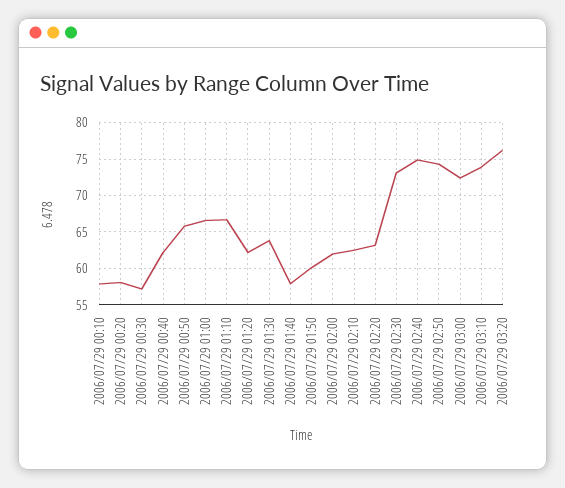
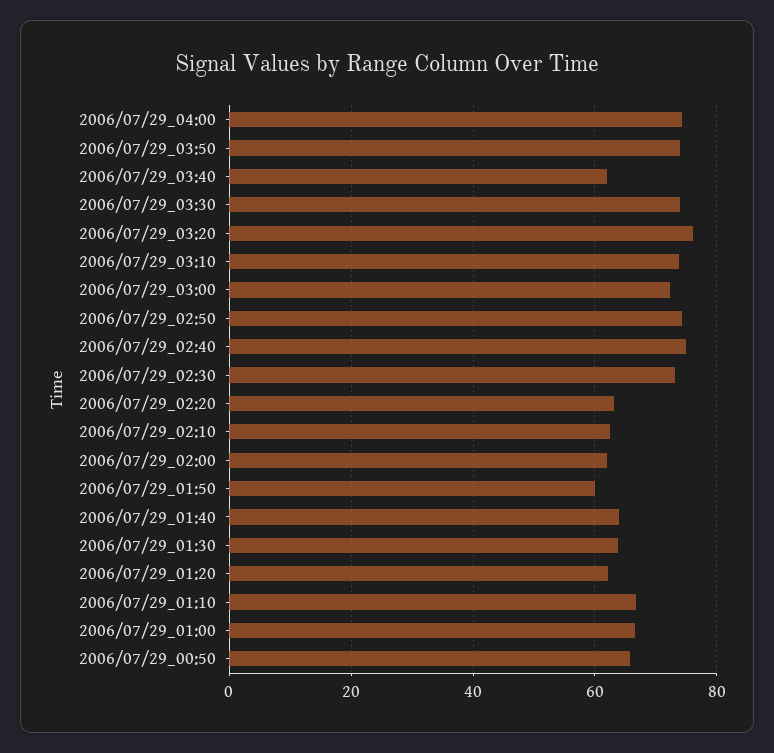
2006/07/29 00:10: 58 -> none
2006/07/29 00:20: 58 -> none
2006/07/29 00:30: 57 -> none
2006/07/29 00:40: 62 -> none
2006/07/29 01:40: 58 -> 64
2006/07/29_04:00: none -> 74
2006/07/29_03:50: none -> 74
2006/07/29_03:40: none -> 62
2006/07/29_03:30: none -> 74

